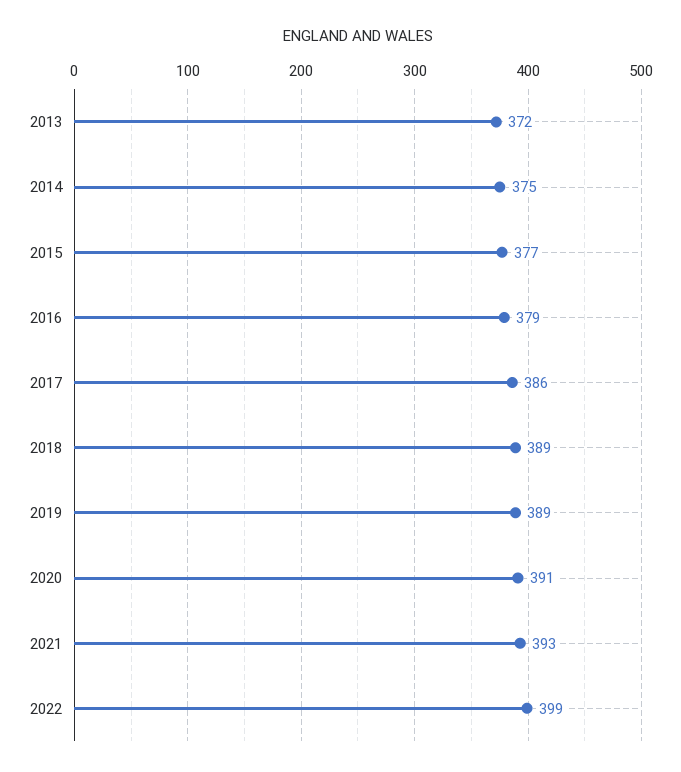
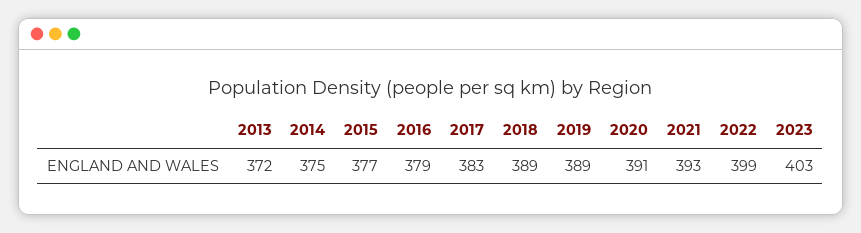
2017: 386 -> 383
2023: none -> 403

